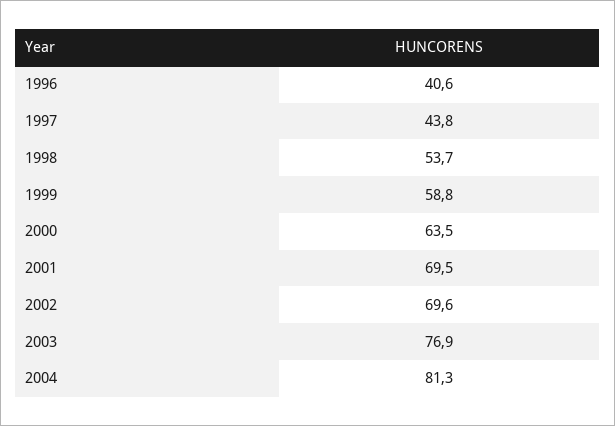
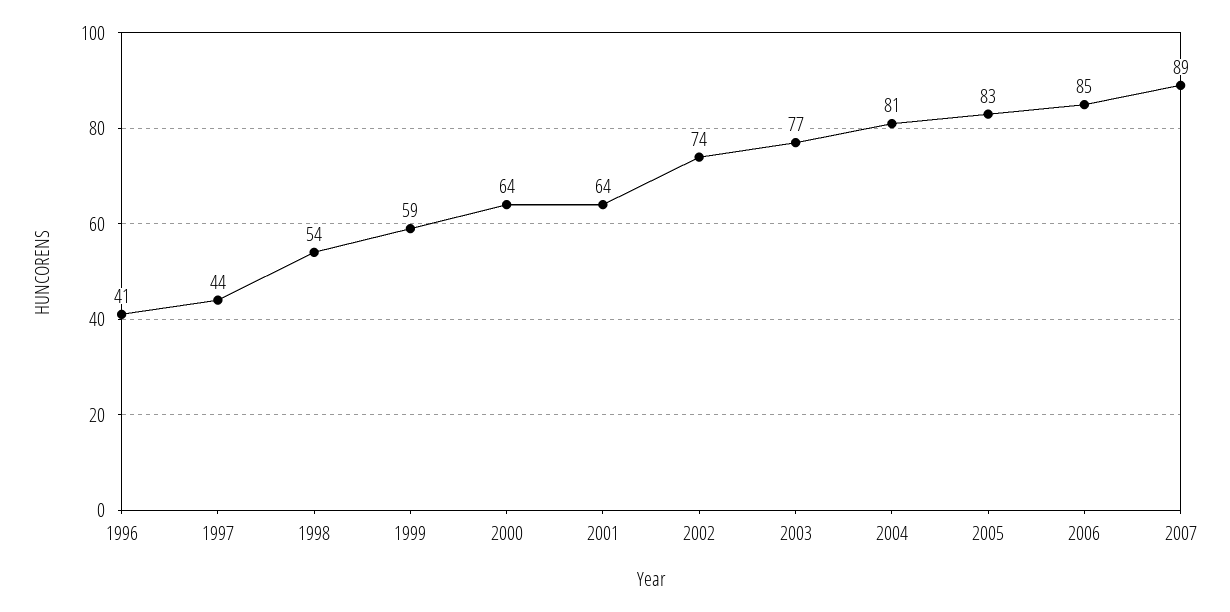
2001: 69.5 -> 64
2002: 69.6 -> 74
2005: none -> 83
2006: none -> 85
2007: none -> 89

